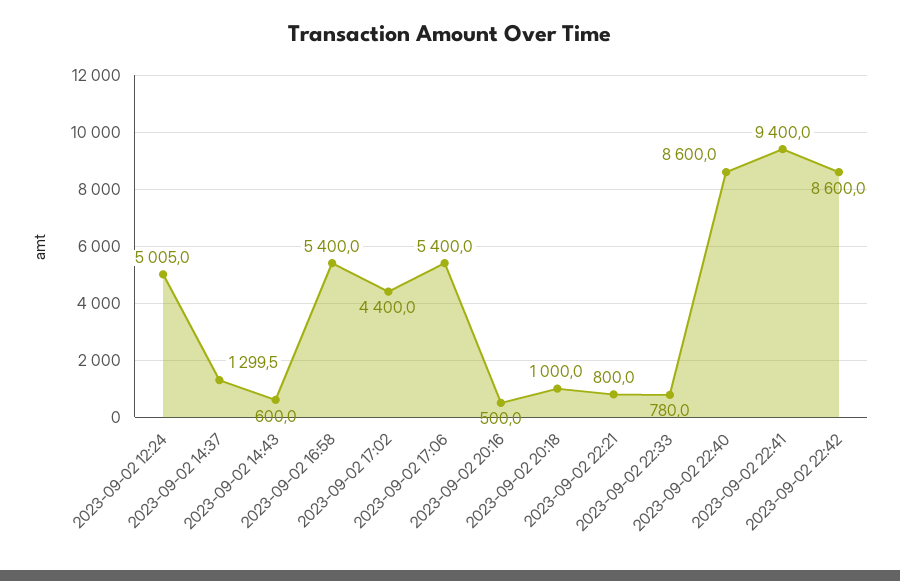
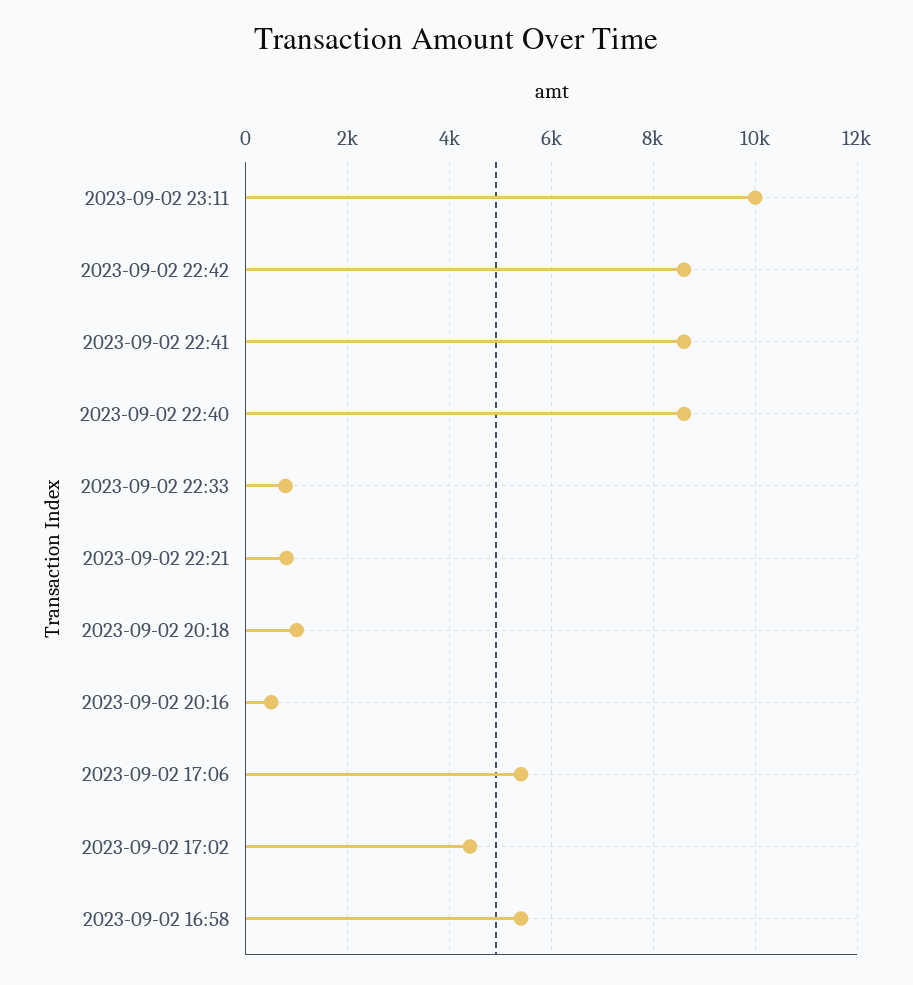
2023-09-02 12:24: 5005 -> none
2023-09-02 14:37: 1299.5 -> none
2023-09-02 14:43: 600 -> none
2023-09-02 22:41: 9400 -> 8600
2023-09-02 23:11: none -> 10000

